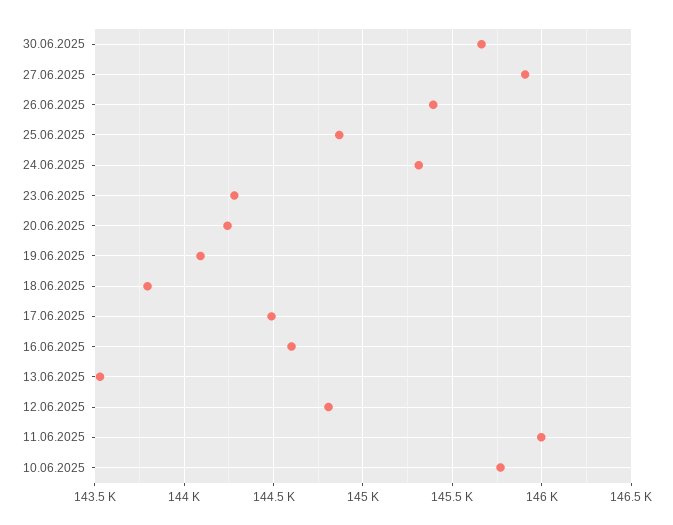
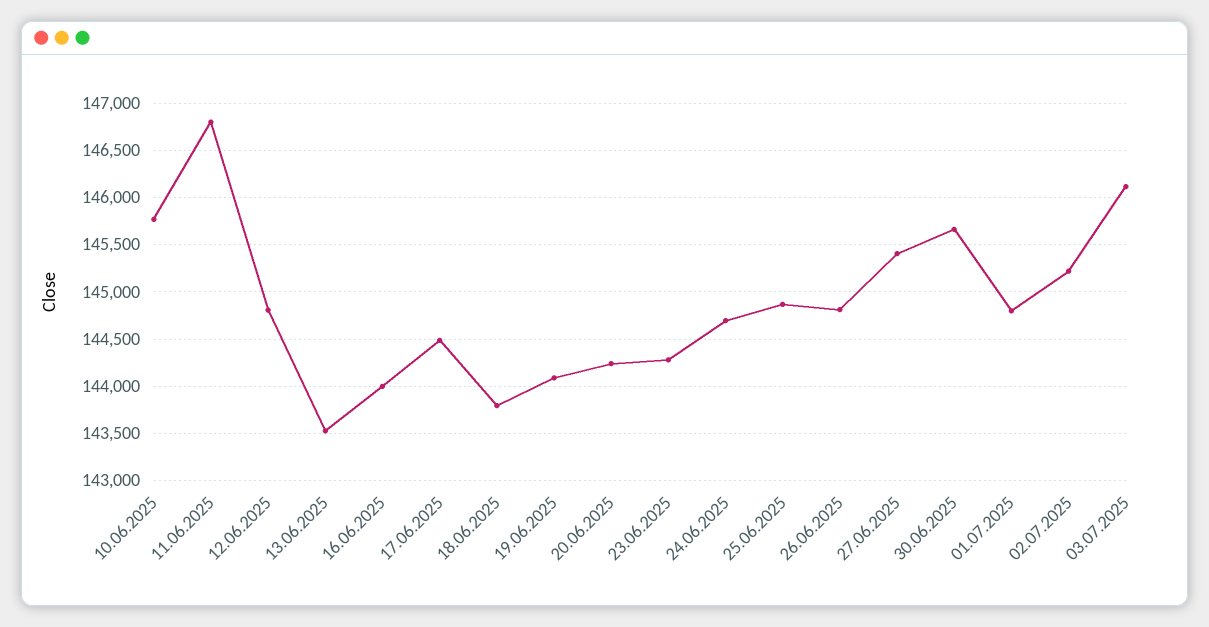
27.06.2025: 145900 -> 145400
26.06.2025: 145400 -> 144800
24.06.2025: 145300 -> 144700
16.06.2025: 144600 -> 144000
11.06.2025: 146000 -> 146800
01.07.2025: none -> 144800
02.07.2025: none -> 145200
03.07.2025: none -> 146100

